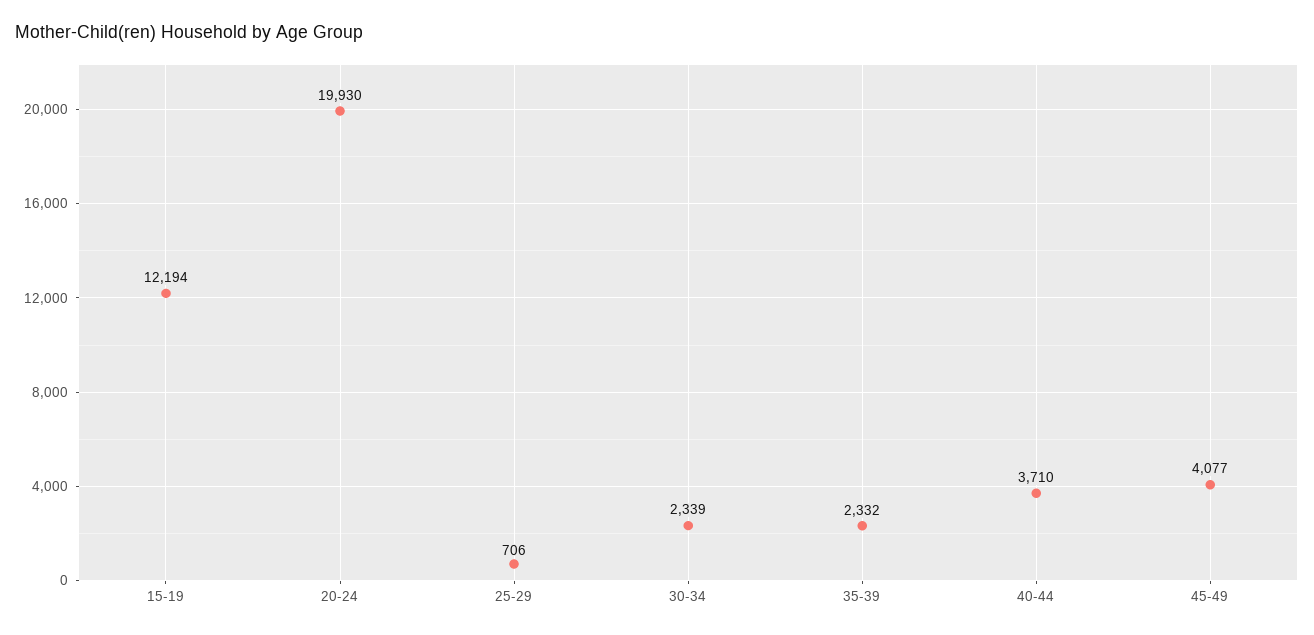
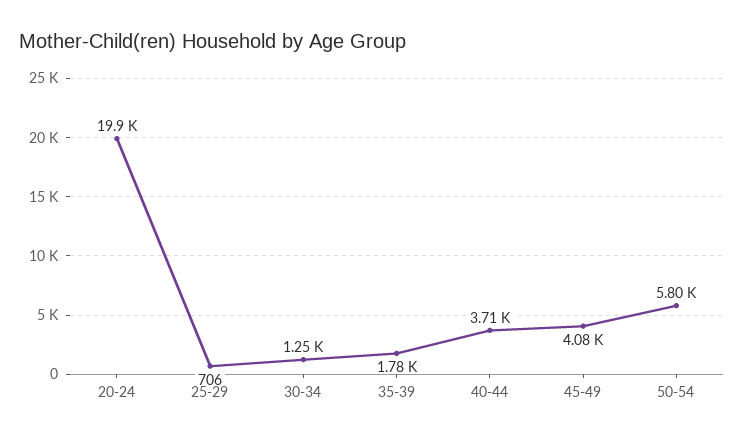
15-19: 12194 -> none
30-34: 2339 -> 1250
35-39: 2332 -> 1780
50-54: none -> 5800

